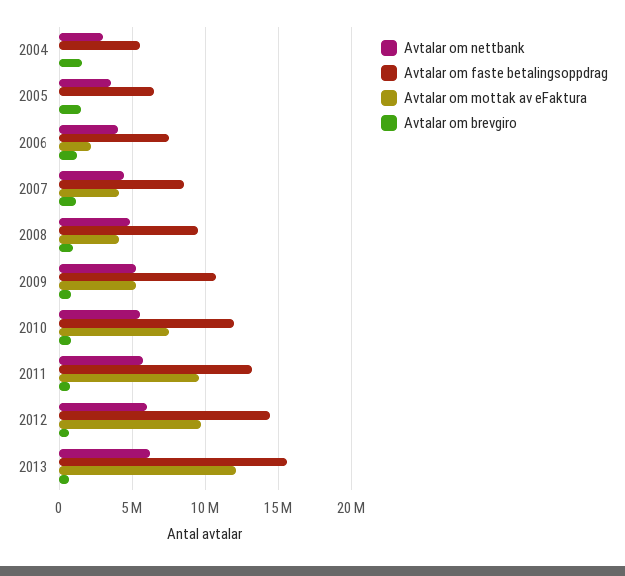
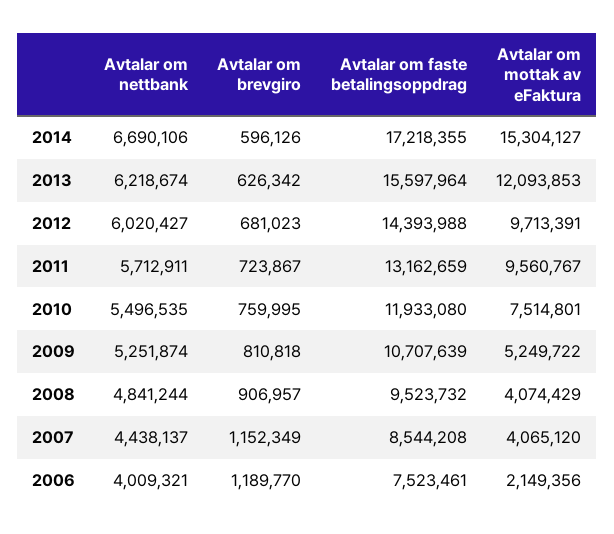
Avtalar om nettbank, 2004: 3000000 -> none
Avtalar om faste betalingsoppdrag, 2004: 5500000 -> none
Avtalar om mottak av eFaktura, 2004: 0 -> none
Avtalar om brevgiro, 2004: 1500000 -> none
Avtalar om nettbank, 2005: 3500000 -> none
Avtalar om faste betalingsoppdrag, 2005: 6500000 -> none
Avtalar om mottak av eFaktura, 2005: 0 -> none
Avtalar om brevgiro, 2005: 1500000 -> none
Avtalar om nettbank, 2014: none -> 6690106
Avtalar om brevgiro, 2014: none -> 596126
Avtalar om faste betalingsoppdrag, 2014: none -> 17218355
Avtalar om mottak av eFaktura, 2014: none -> 15304127

